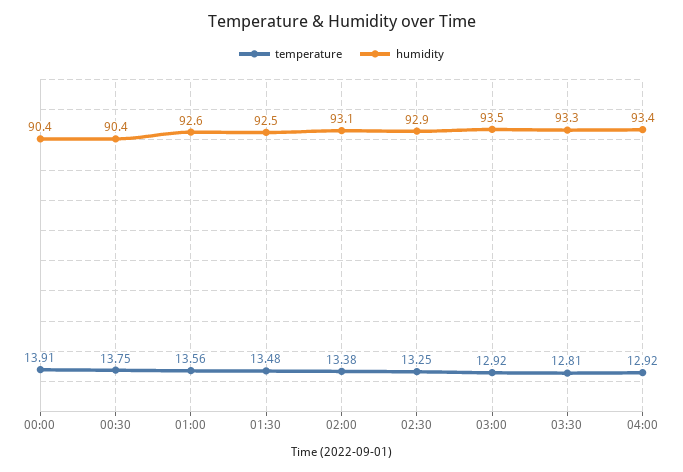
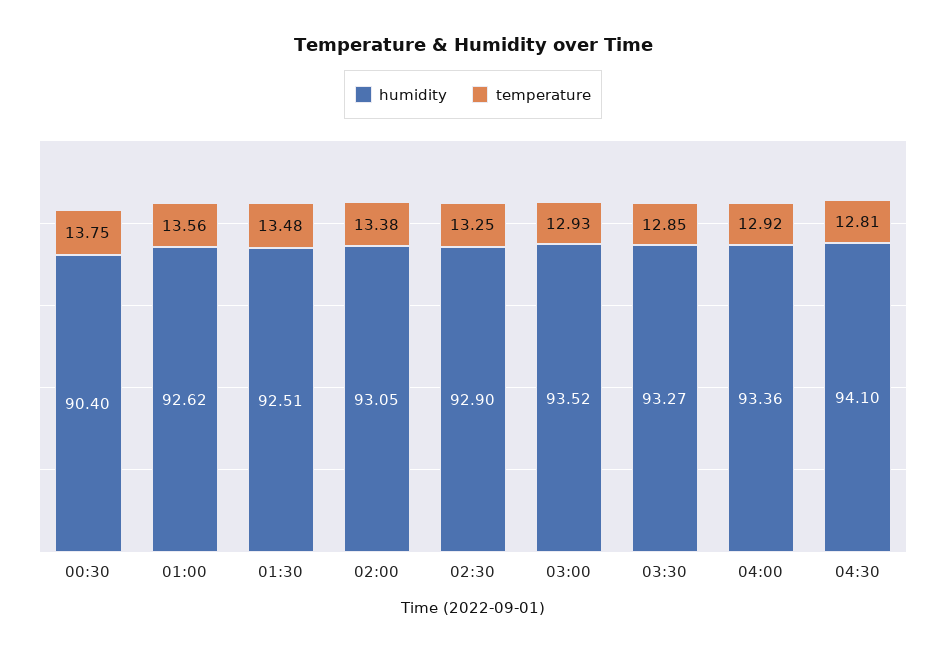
temperature, 00:00: 13.91 -> none
humidity, 00:00: 90.4 -> none
temperature, 03:00: 12.92 -> 12.93
temperature, 03:30: 12.81 -> 12.85
humidity, 04:30: none -> 94.1
temperature, 04:30: none -> 12.81

